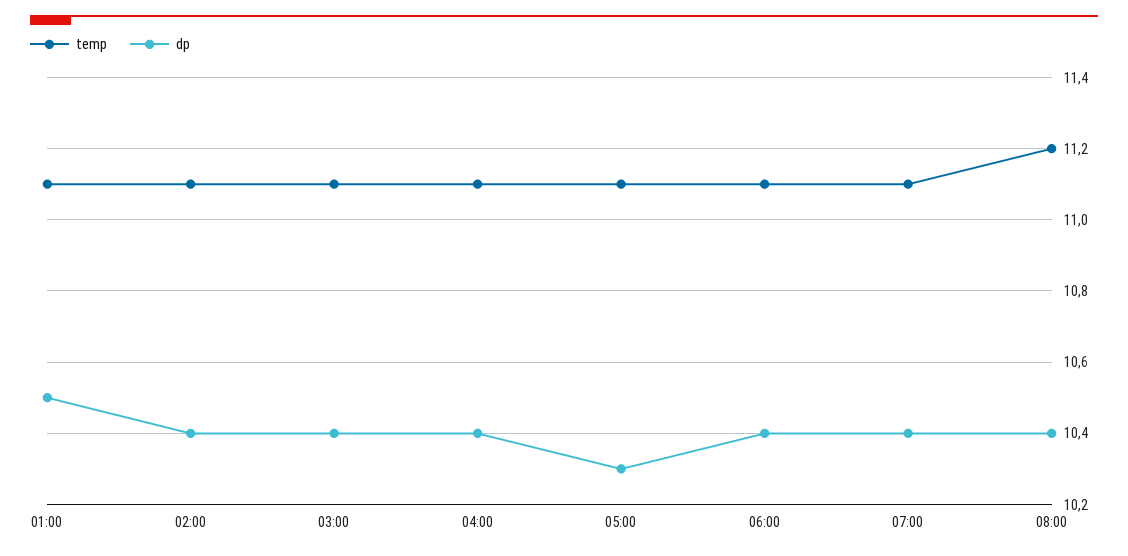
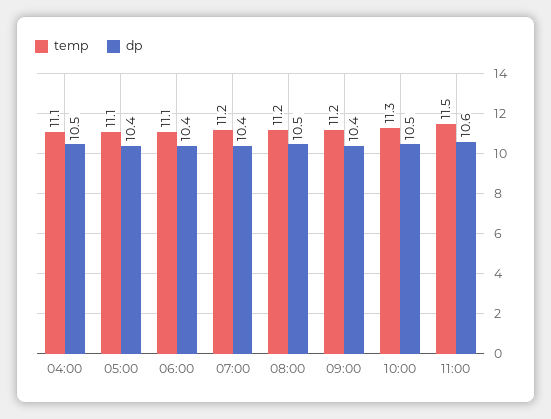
temp, 01:00: 11.1 -> none
dp, 01:00: 10.5 -> none
temp, 02:00: 11.1 -> none
dp, 02:00: 10.4 -> none
temp, 03:00: 11.1 -> none
dp, 03:00: 10.4 -> none
dp, 04:00: 10.4 -> 10.5
dp, 05:00: 10.3 -> 10.4
temp, 07:00: 11.1 -> 11.2
dp, 08:00: 10.4 -> 10.5
temp, 09:00: none -> 11.2
dp, 09:00: none -> 10.4
temp, 10:00: none -> 11.3
dp, 10:00: none -> 10.5
temp, 11:00: none -> 11.5
dp, 11:00: none -> 10.6

